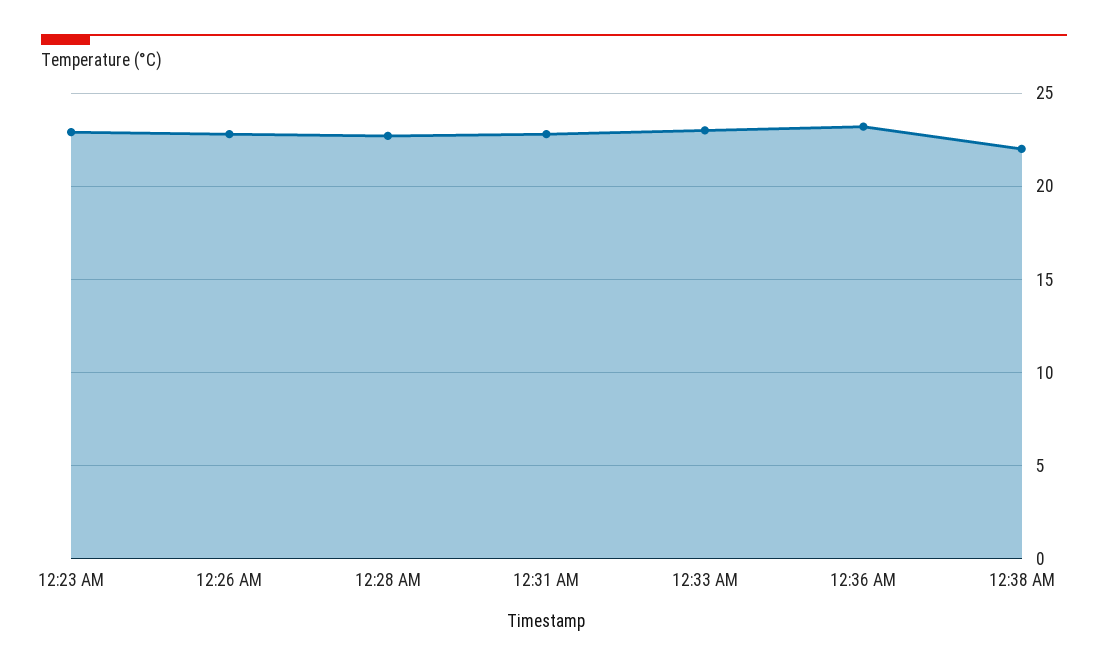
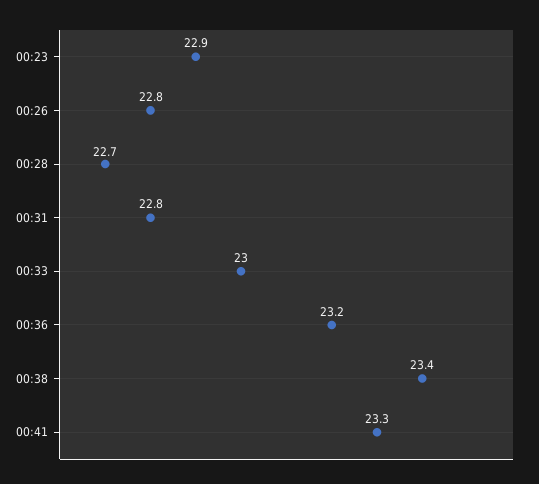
12:38 AM: 22 -> 23.4
00:41: none -> 23.3

